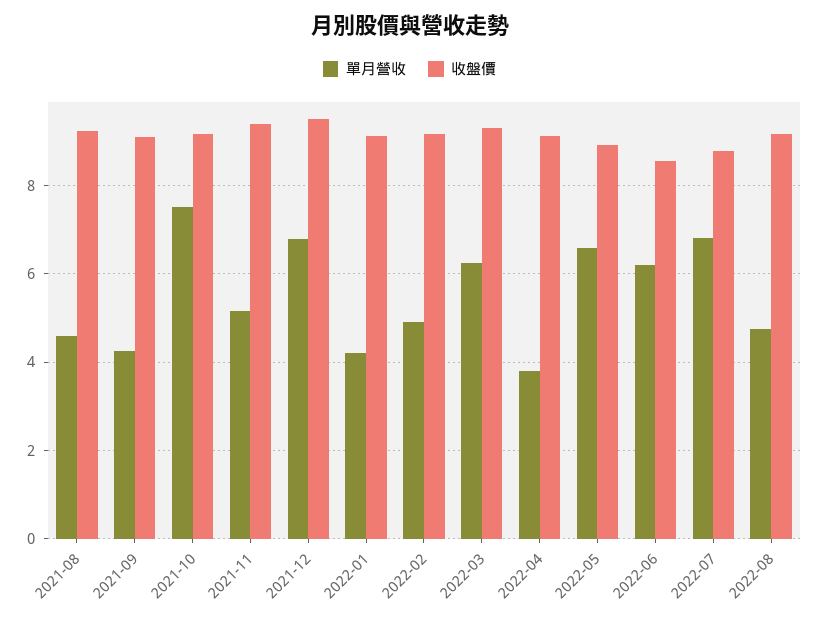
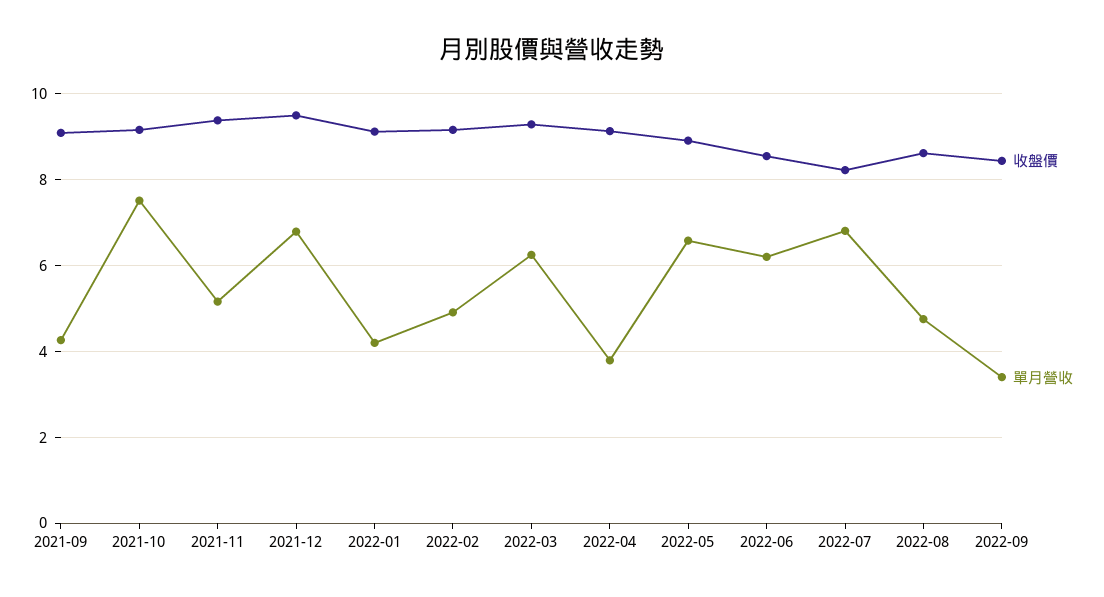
單月營收, 2021-08: 4.6 -> none
收盤價, 2021-08: 9.2 -> none
收盤價, 2022-07: 8.8 -> 8.2
收盤價, 2022-08: 9.2 -> 8.6
收盤價, 2022-09: none -> 8.4
單月營收, 2022-09: none -> 3.4

